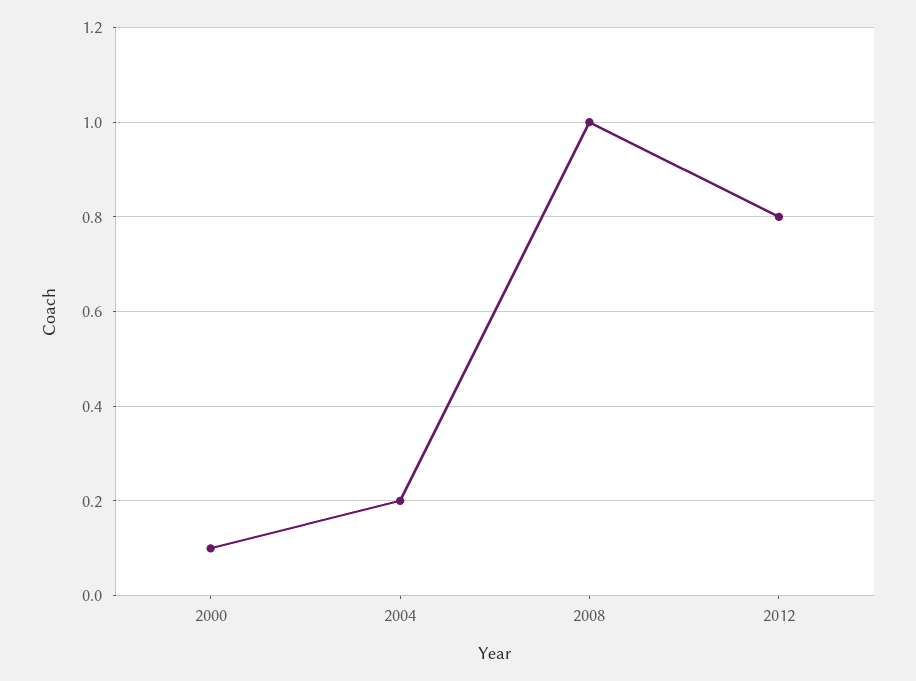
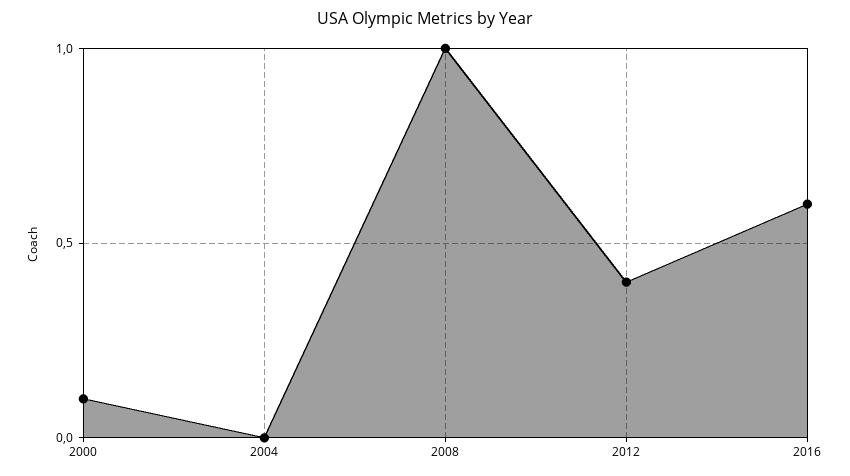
2004: 0.2 -> 0
2012: 0.8 -> 0.4
2016: none -> 0.6

